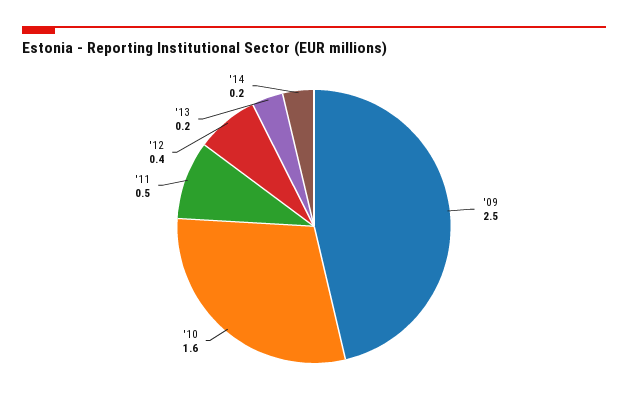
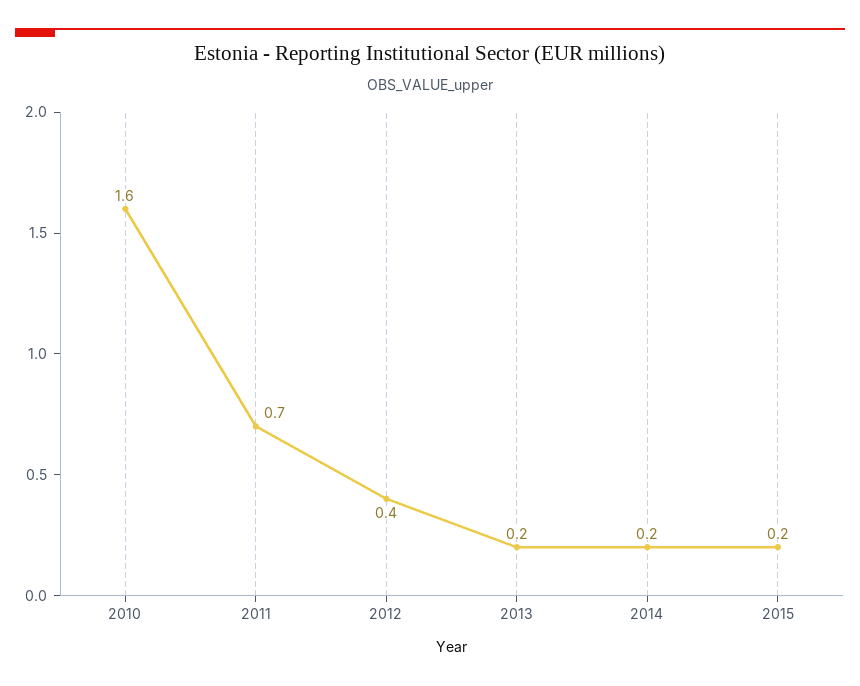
'09: 2.5 -> none
'11: 0.5 -> 0.7
2015: none -> 0.2

